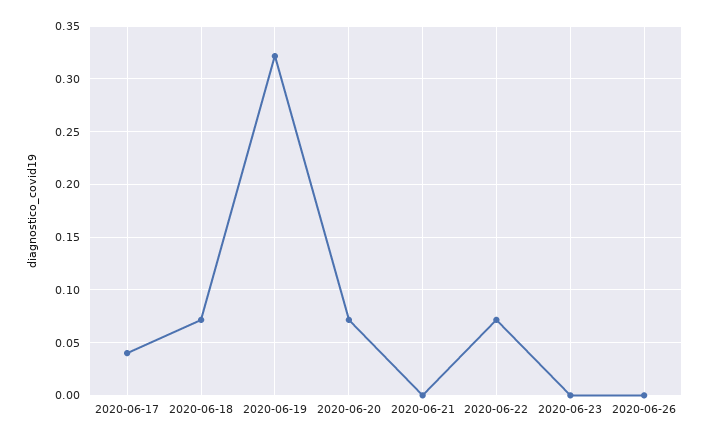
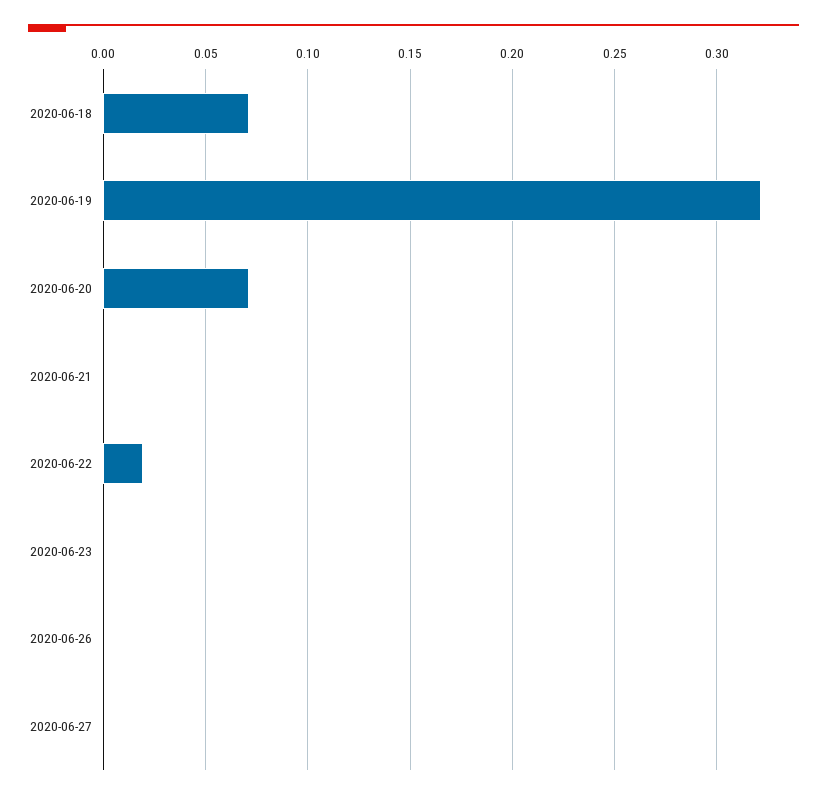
2020-06-17: 0.04 -> none
2020-06-22: 0.07 -> 0.02
2020-06-27: none -> 0

